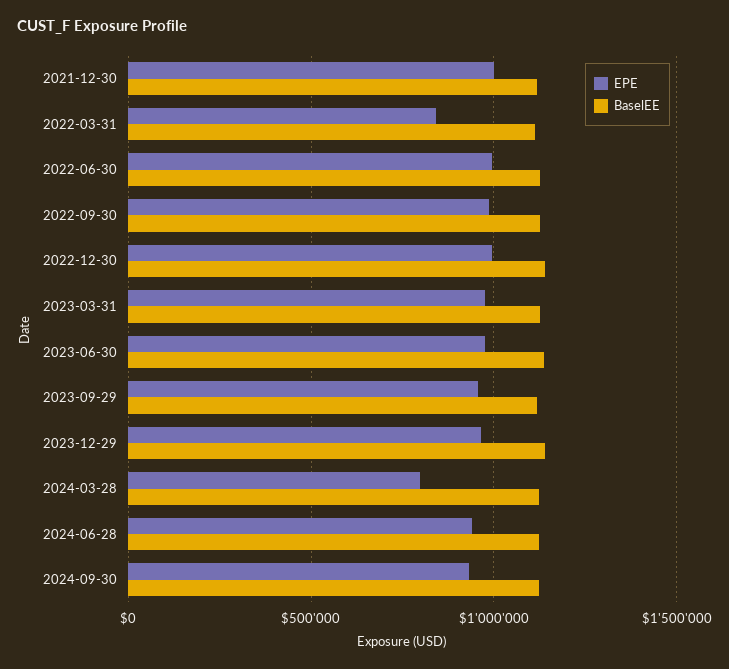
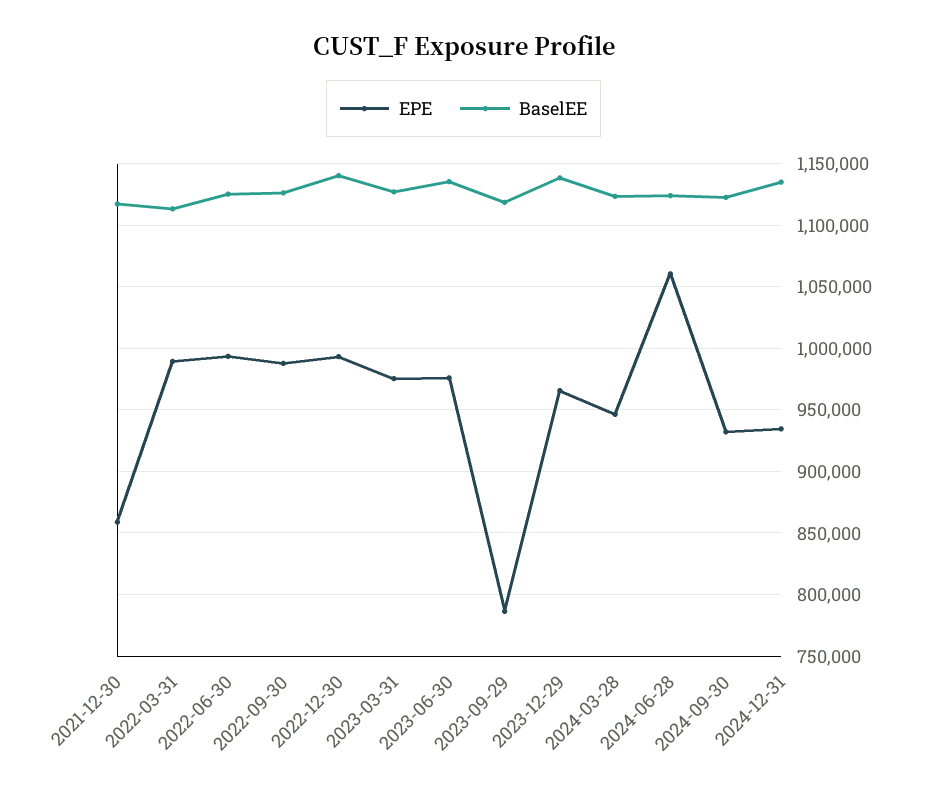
EPE, 2021-12-30: 1000000 -> 860000
EPE, 2022-03-31: 850000 -> 990000
EPE, 2023-09-29: 950000 -> 785000
EPE, 2024-03-28: 800000 -> 945000
EPE, 2024-06-28: 950000 -> 1060000
EPE, 2024-12-31: none -> 935000
BaselEE, 2024-12-31: none -> 1135000

